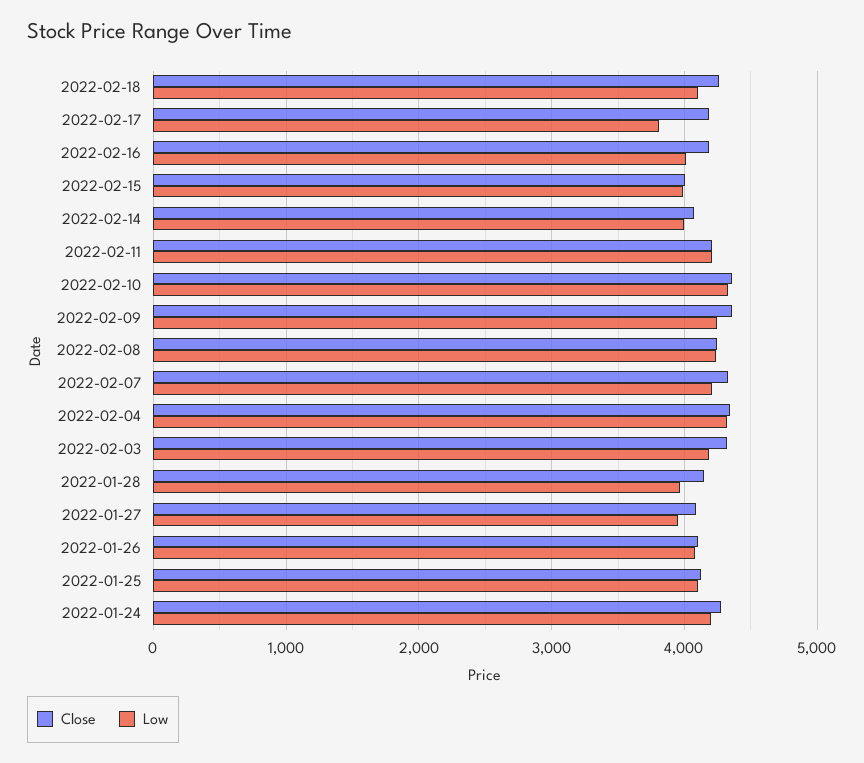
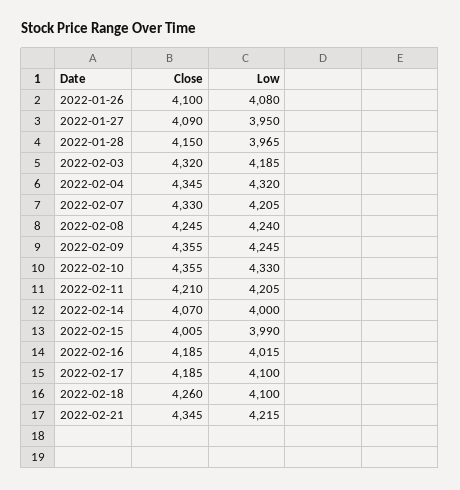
Low, 2022-02-17: 3800 -> 4100
Close, 2022-01-25: 4100 -> none
Low, 2022-01-25: 4100 -> none
Close, 2022-01-24: 4300 -> none
Low, 2022-01-24: 4200 -> none
Close, 2022-02-21: none -> 4345
Low, 2022-02-21: none -> 4215

